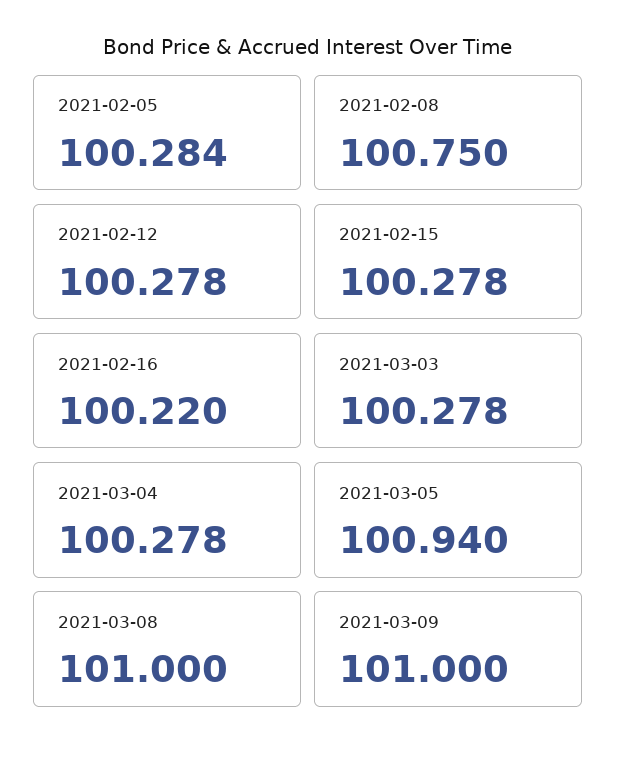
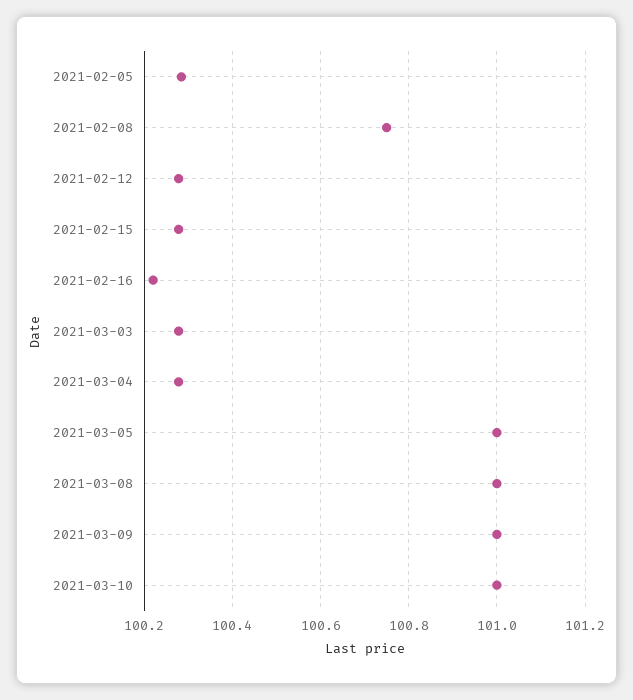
2021-03-05: 100.94 -> 101
2021-03-10: none -> 101

